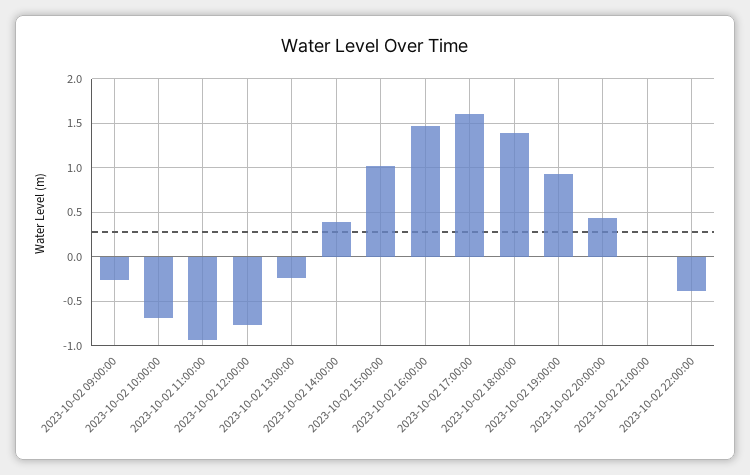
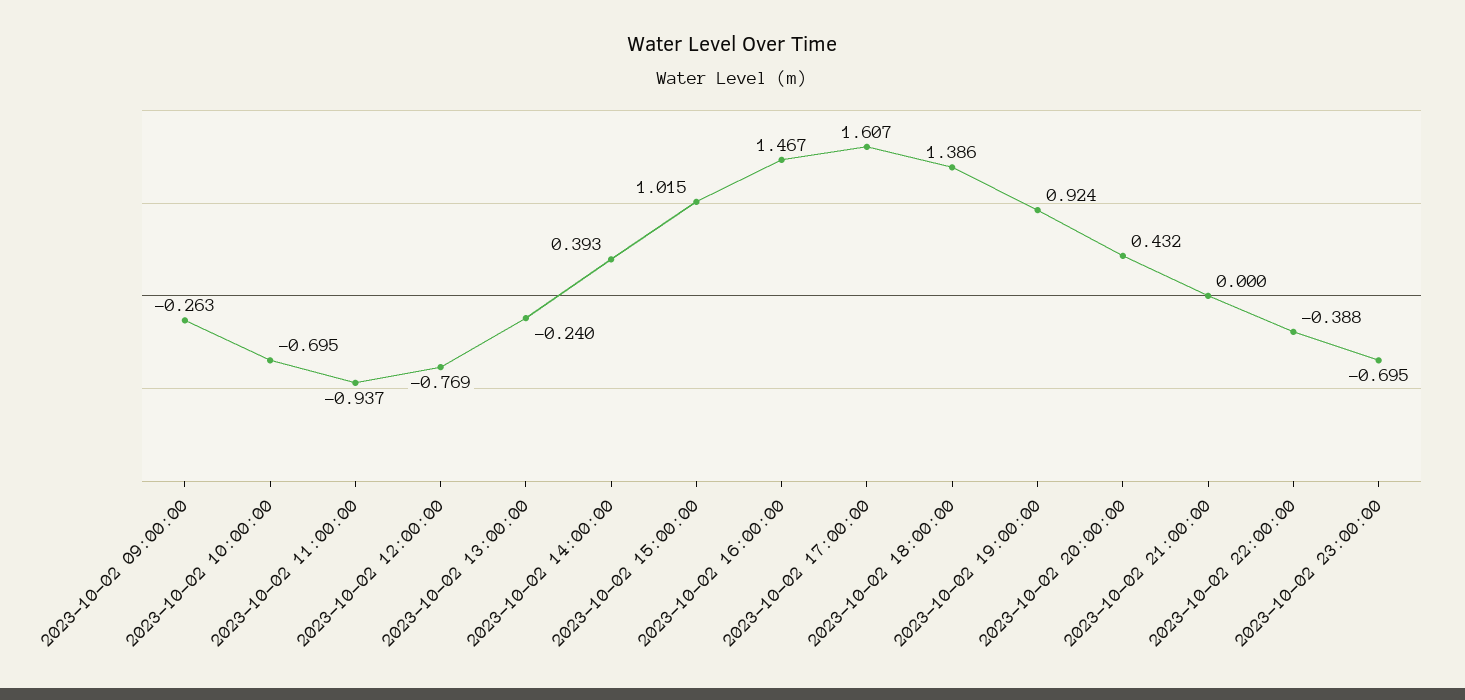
2023-10-02 23:00:00: none -> -0.695

